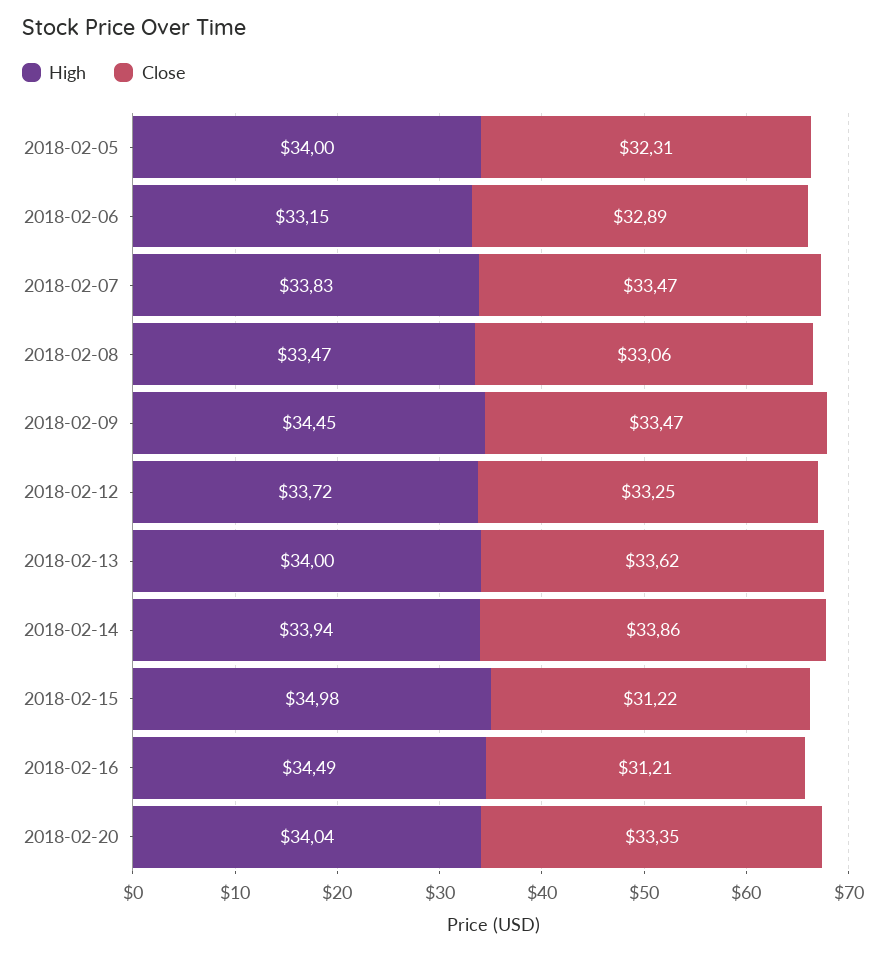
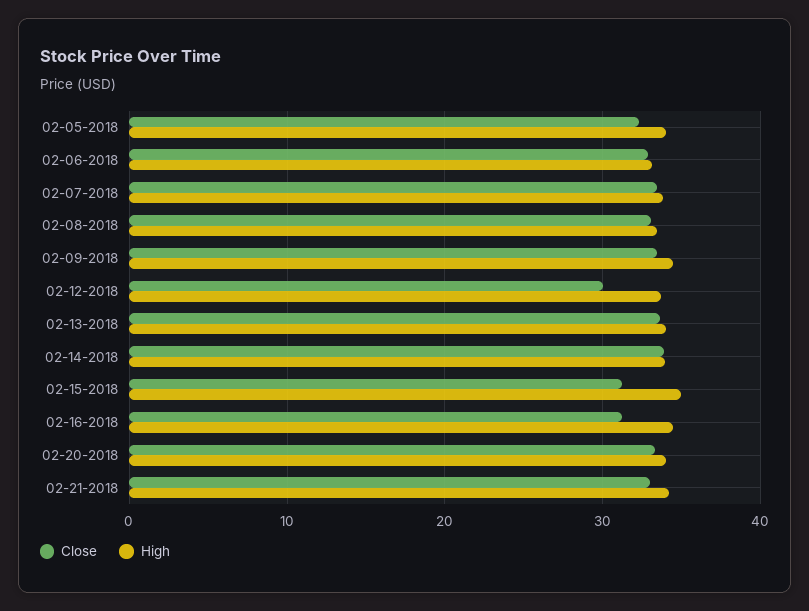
Close, 2018-02-12: 33.25 -> 30
Close, 02-21-2018: none -> 33
High, 02-21-2018: none -> 34

